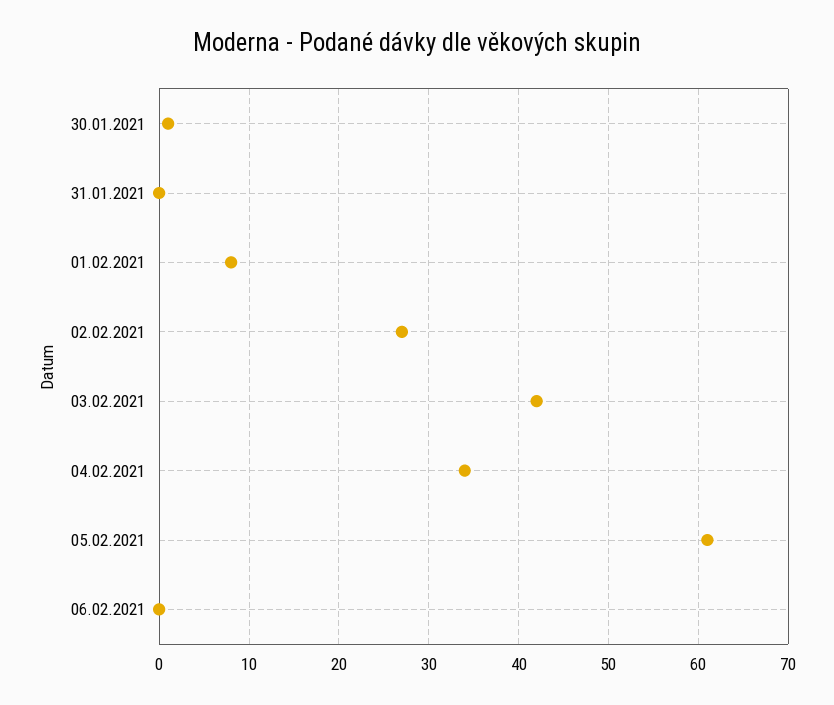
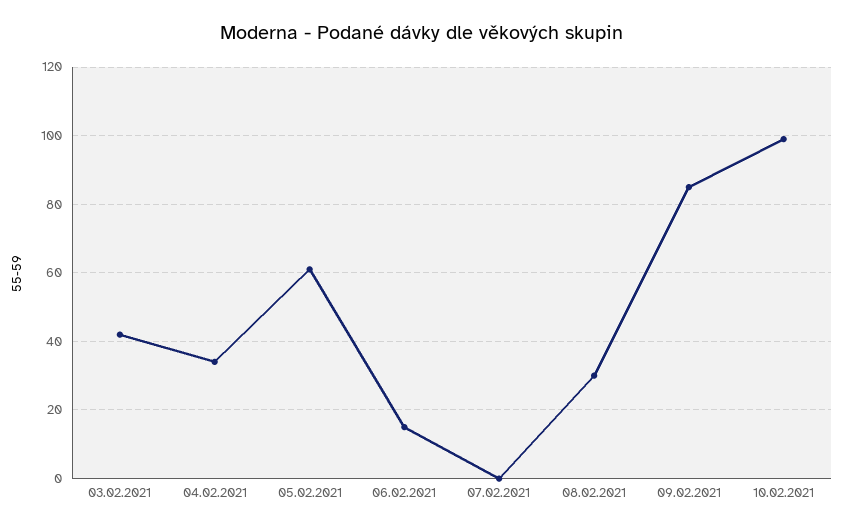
30.01.2021: 1 -> none
31.01.2021: 0 -> none
01.02.2021: 8 -> none
02.02.2021: 27 -> none
06.02.2021: 0 -> 15
07.02.2021: none -> 0
08.02.2021: none -> 30
09.02.2021: none -> 85
10.02.2021: none -> 100

